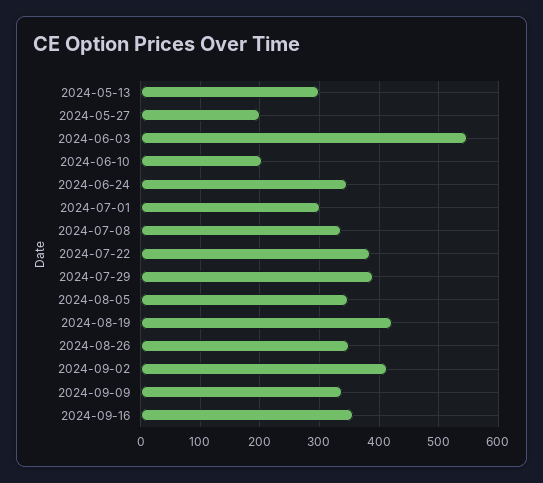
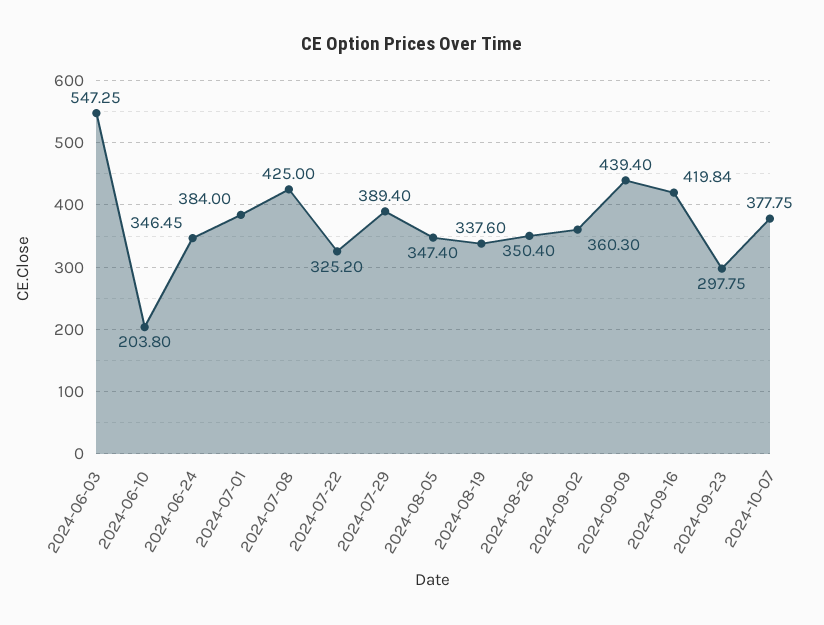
2024-05-13: 300 -> none
2024-05-27: 200 -> none
2024-07-01: 300 -> 384
2024-07-08: 340 -> 425
2024-07-22: 380 -> 325.2
2024-08-19: 420 -> 337.6
2024-09-02: 420 -> 360.3
2024-09-09: 340 -> 439.4
2024-09-16: 360 -> 419.84
2024-09-23: none -> 297.75
2024-10-07: none -> 377.75

